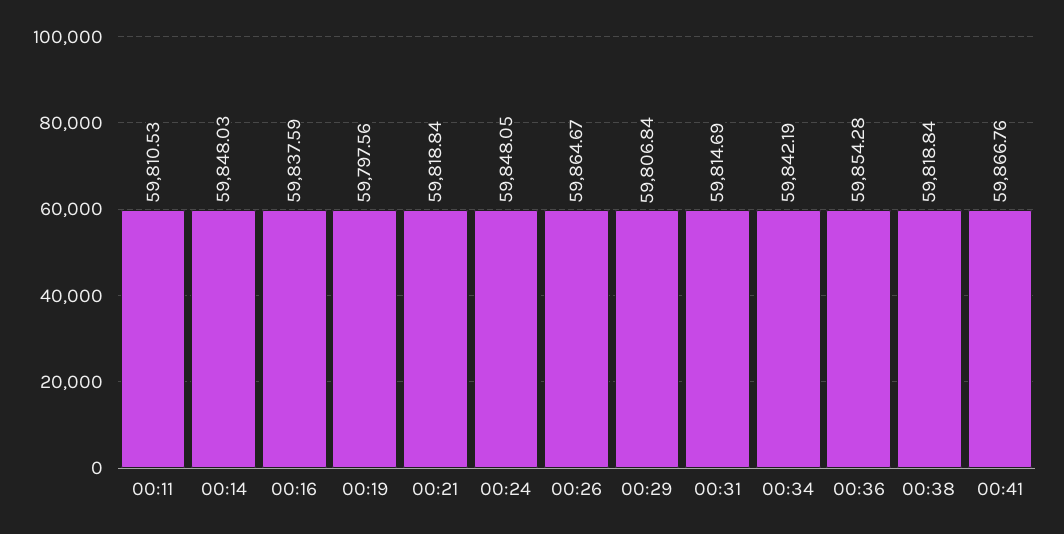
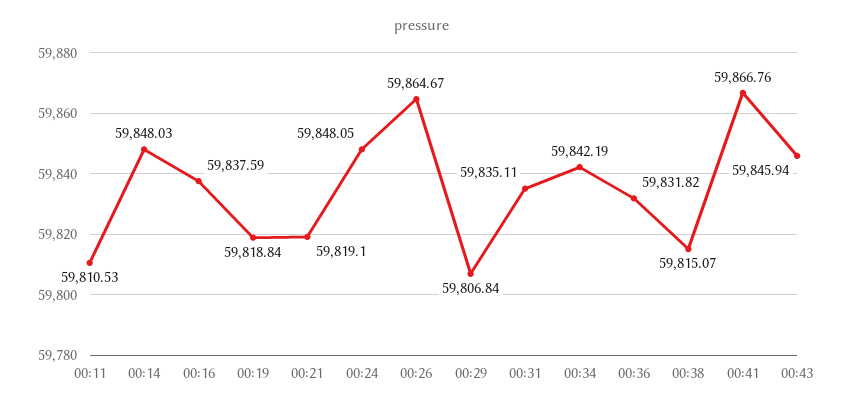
00:19: 59797.56 -> 59818.84
00:21: 59818.84 -> 59819.1
00:31: 59814.69 -> 59835.11
00:36: 59854.28 -> 59831.82
00:38: 59818.84 -> 59815.07
00:43: none -> 59845.94

